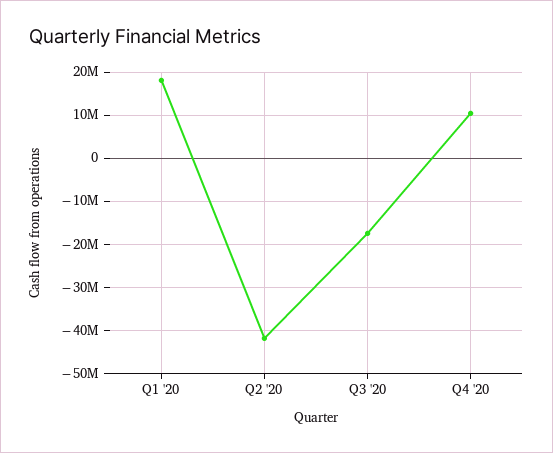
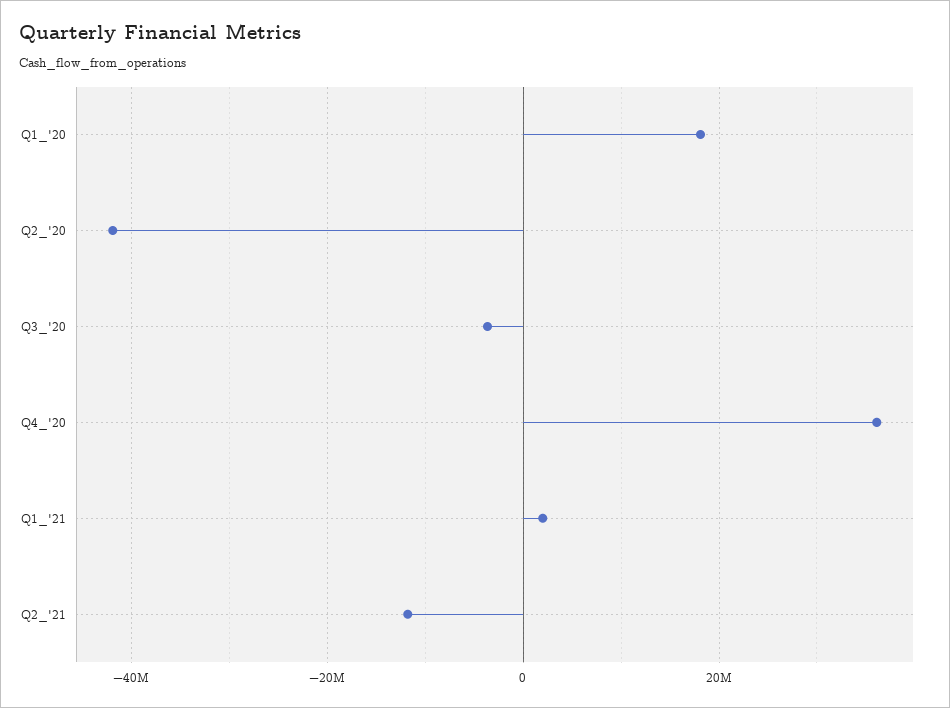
Q3 '20: -18000000 -> -4000000
Q4 '20: 10000000 -> 36000000
Q1_'21: none -> 2000000
Q2_'21: none -> -12000000

